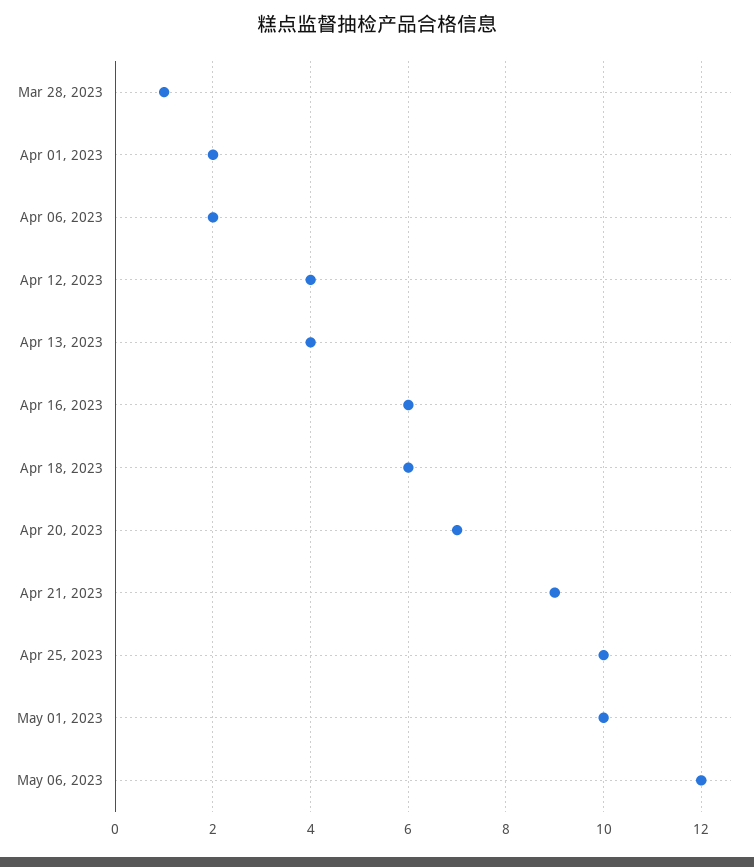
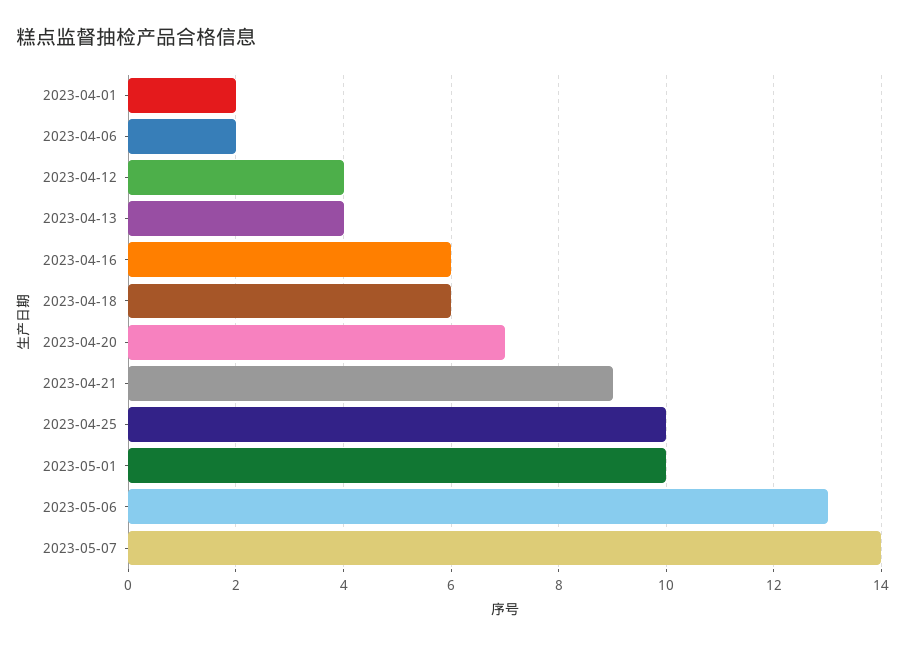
Mar 28, 2023: 1 -> none
May 06, 2023: 12 -> 13
2023-05-07: none -> 14

